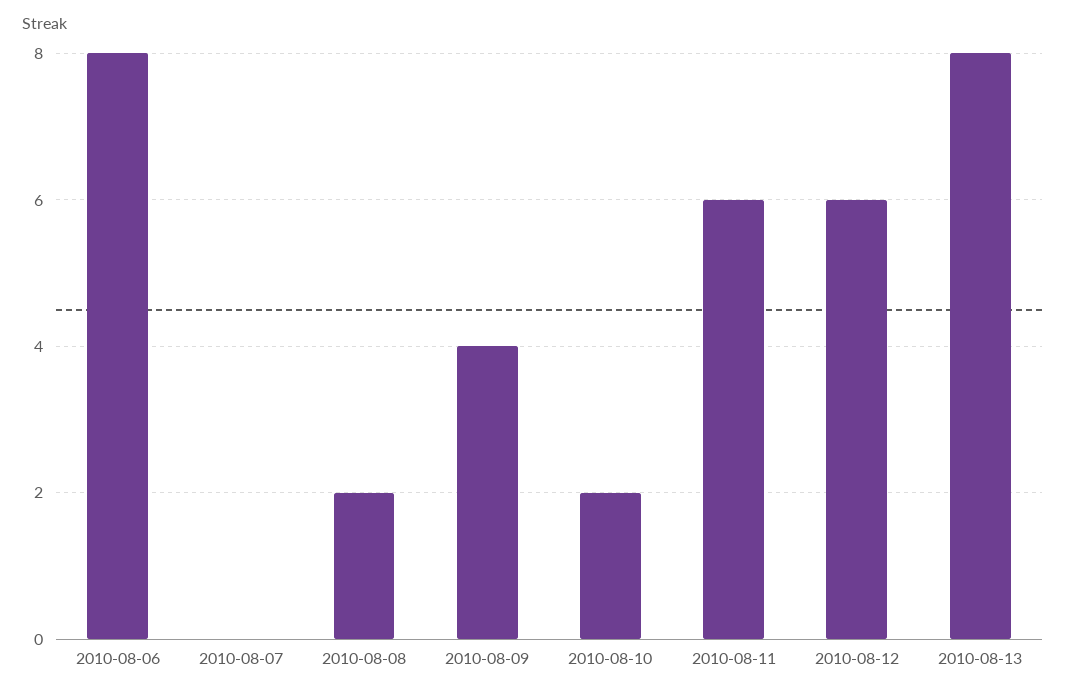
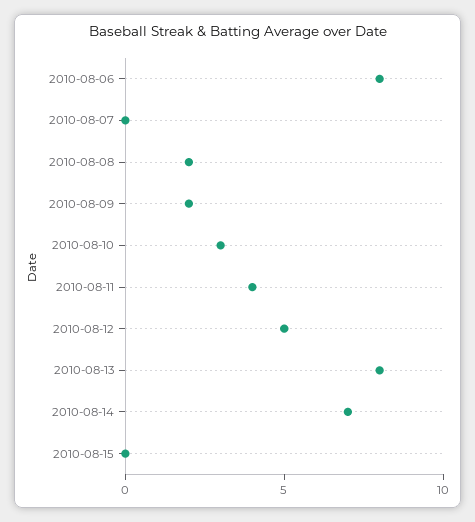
2010-08-09: 4 -> 2
2010-08-10: 2 -> 3
2010-08-11: 6 -> 4
2010-08-12: 6 -> 5
2010-08-14: none -> 7
2010-08-15: none -> 0

